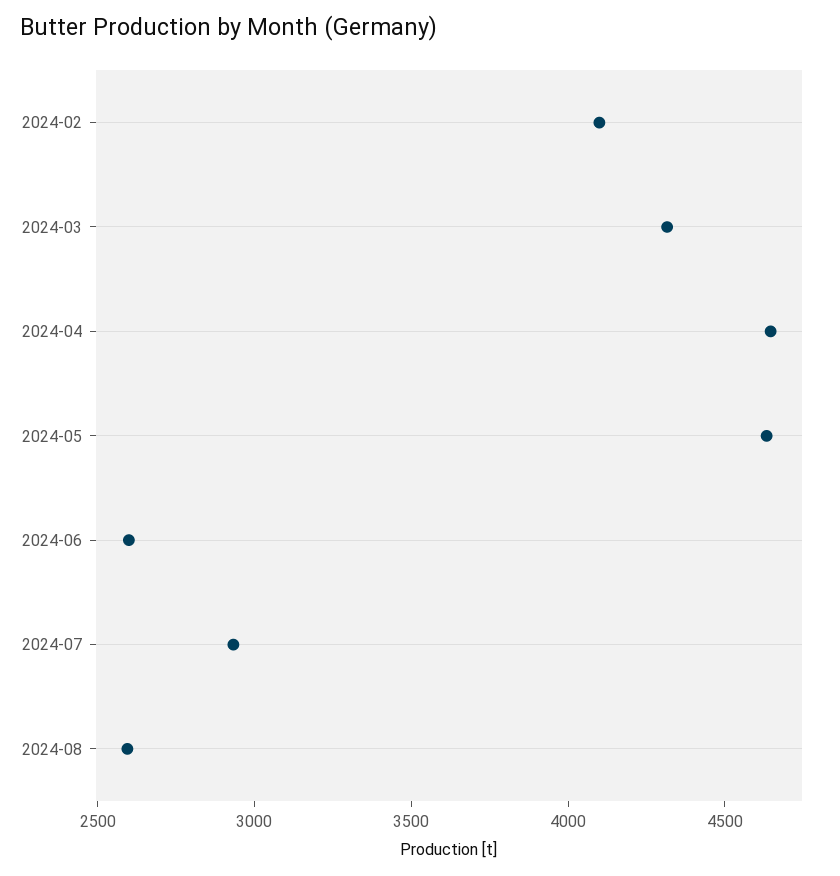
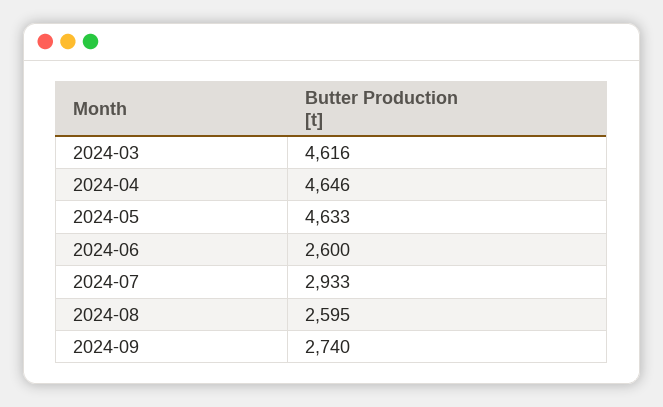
2024-02: 4100 -> none
2024-03: 4300 -> 4616
2024-09: none -> 2740

